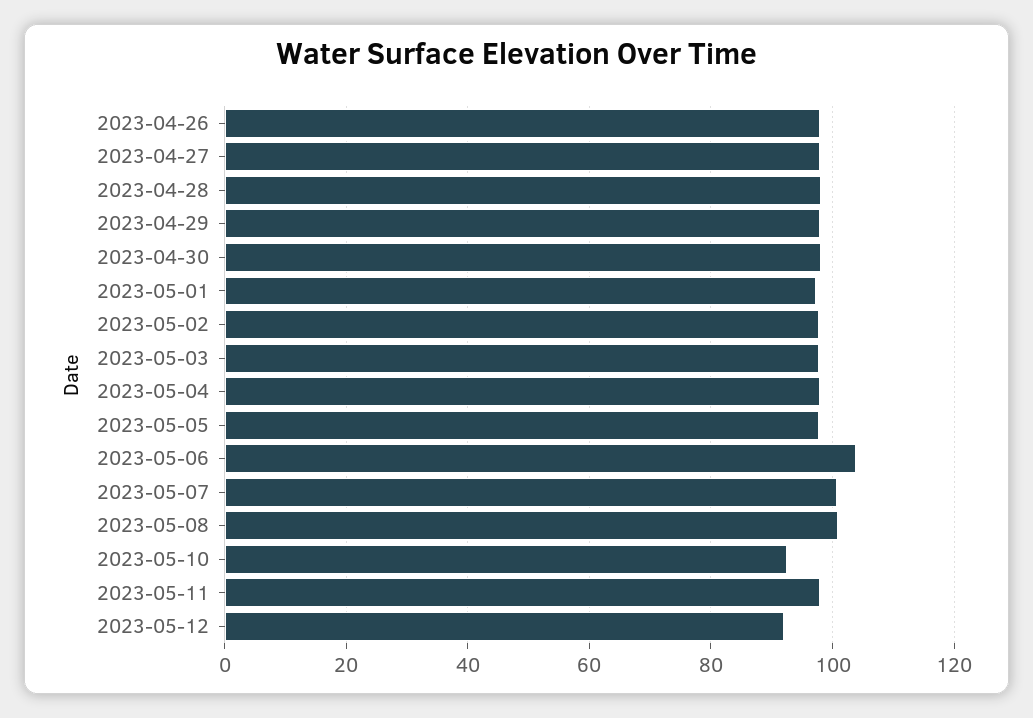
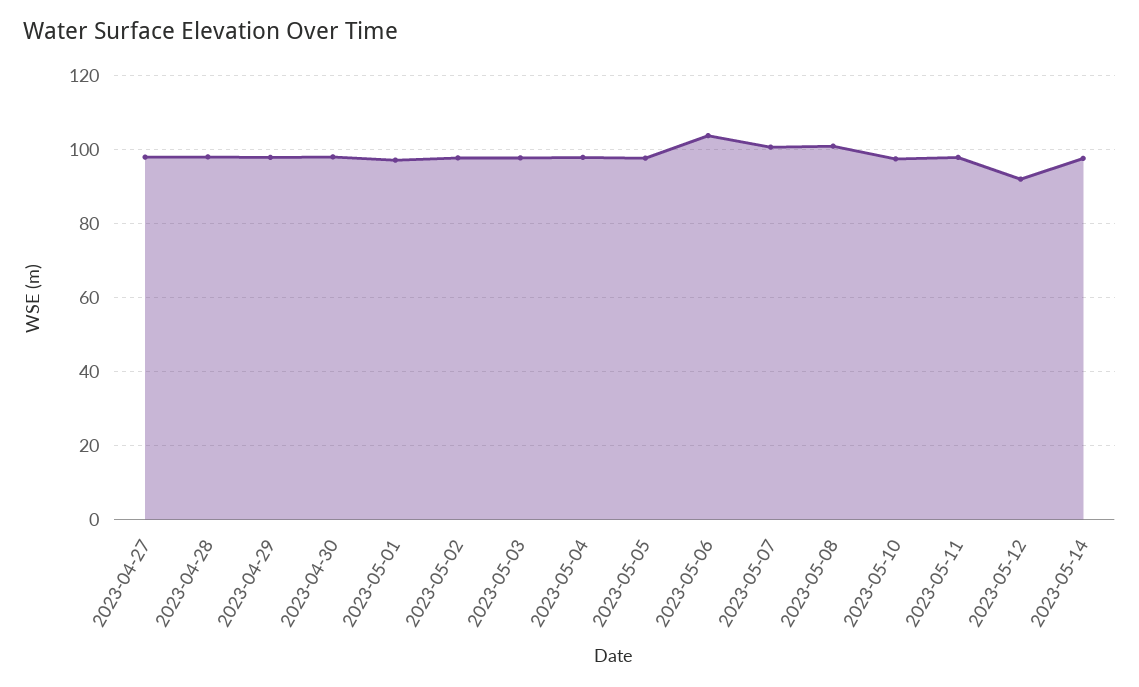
2023-04-26: 98 -> none
2023-05-10: 92 -> 98
2023-05-14: none -> 98

